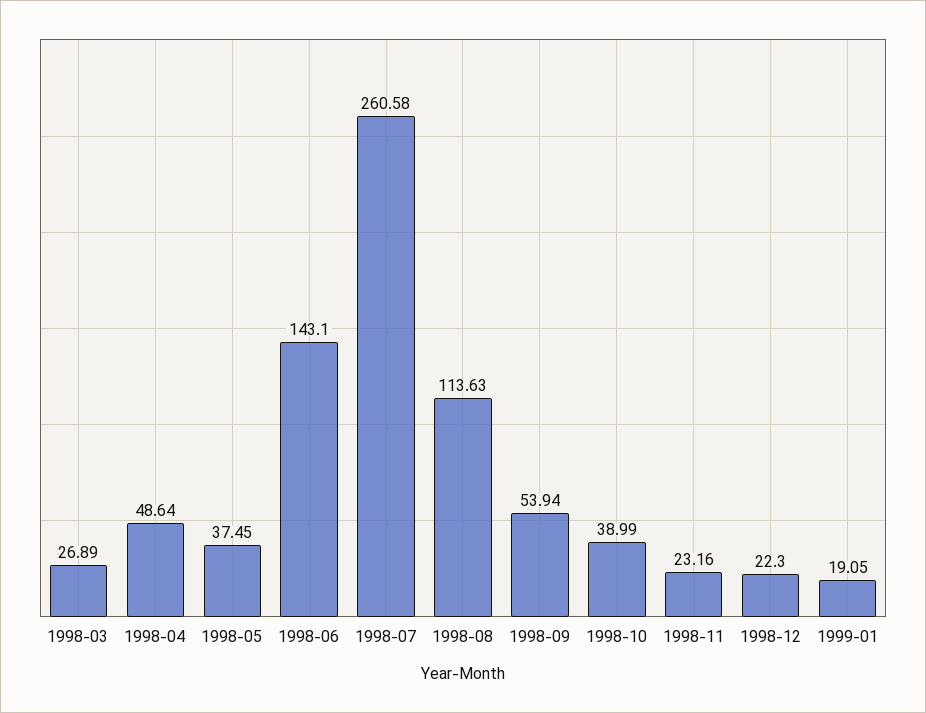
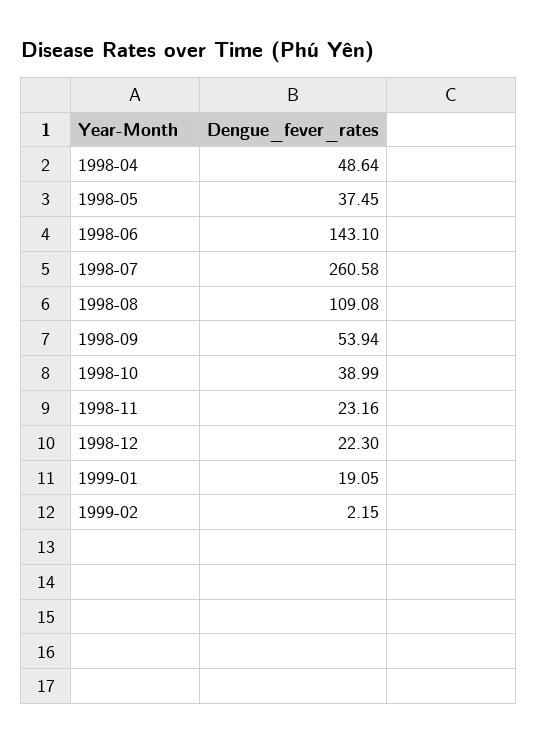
1998-03: 26.89 -> none
1998-08: 113.63 -> 109.08
1999-02: none -> 2.15

